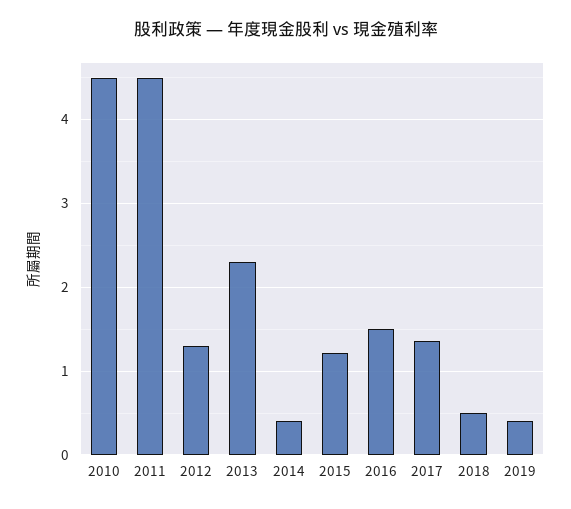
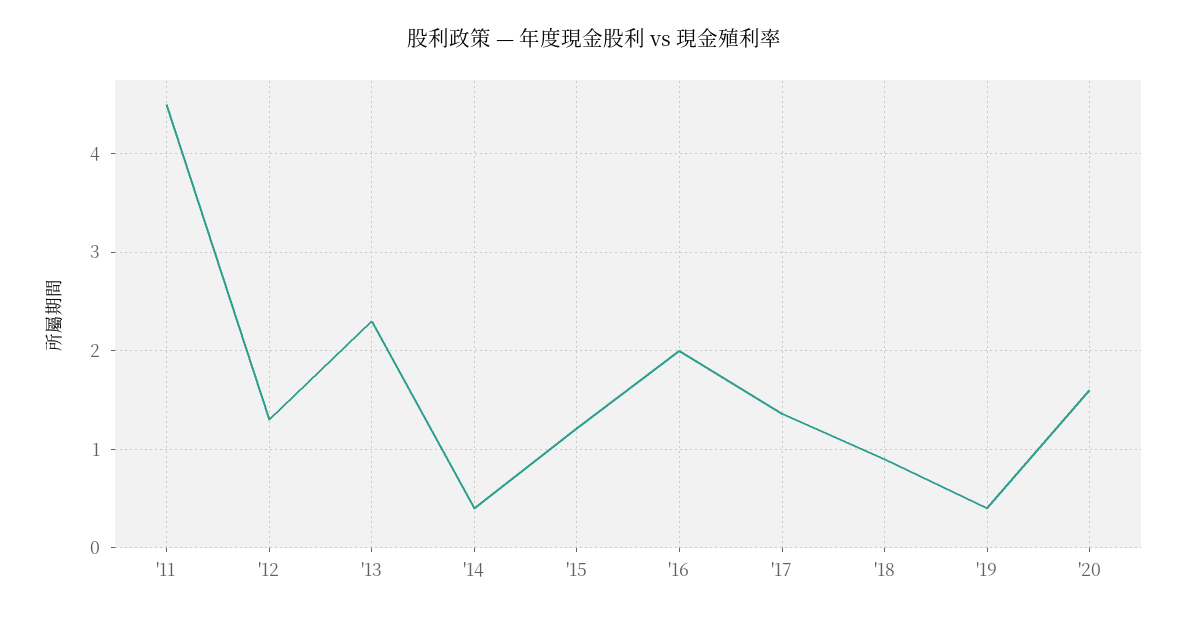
2010: 4.5 -> none
2016: 1.5 -> 2
2018: 0.5 -> 0.9
'20: none -> 1.6

